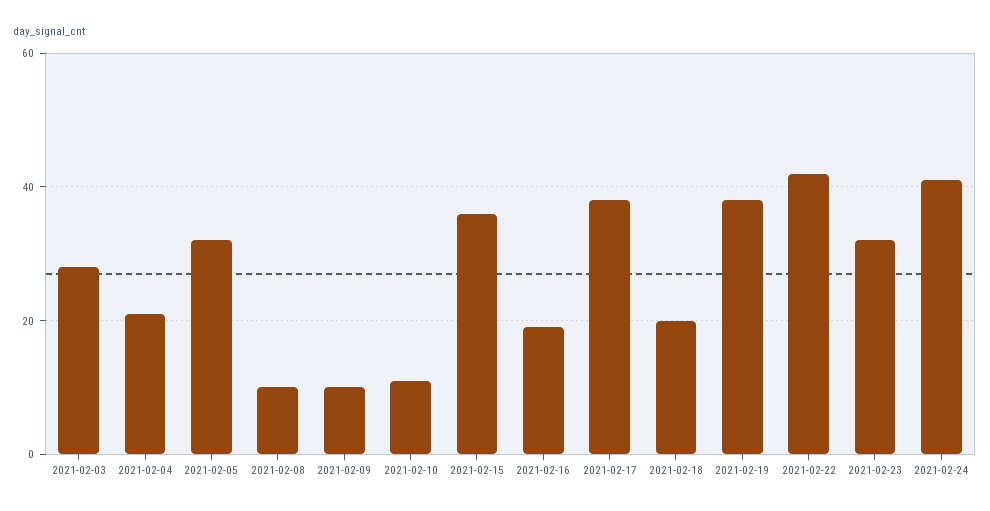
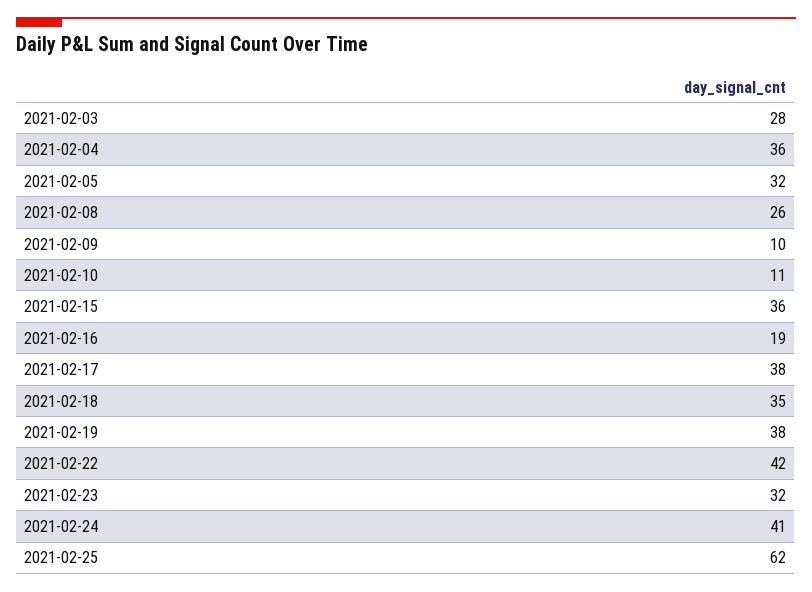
2021-02-04: 20 -> 36
2021-02-08: 10 -> 26
2021-02-18: 20 -> 35
2021-02-25: none -> 62

